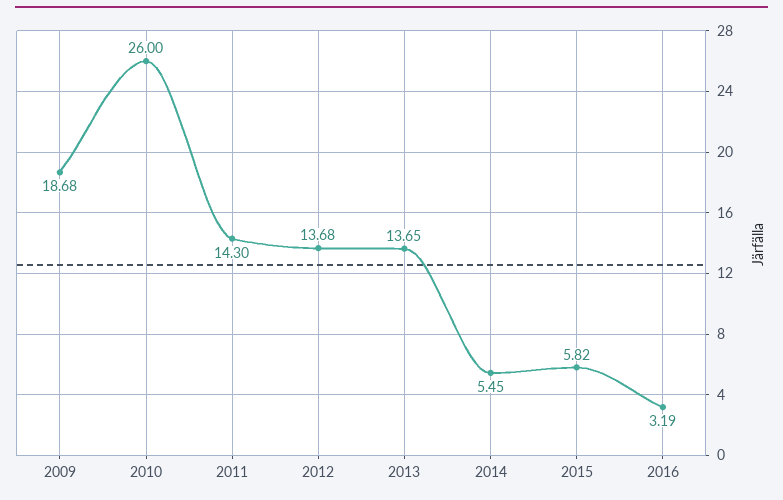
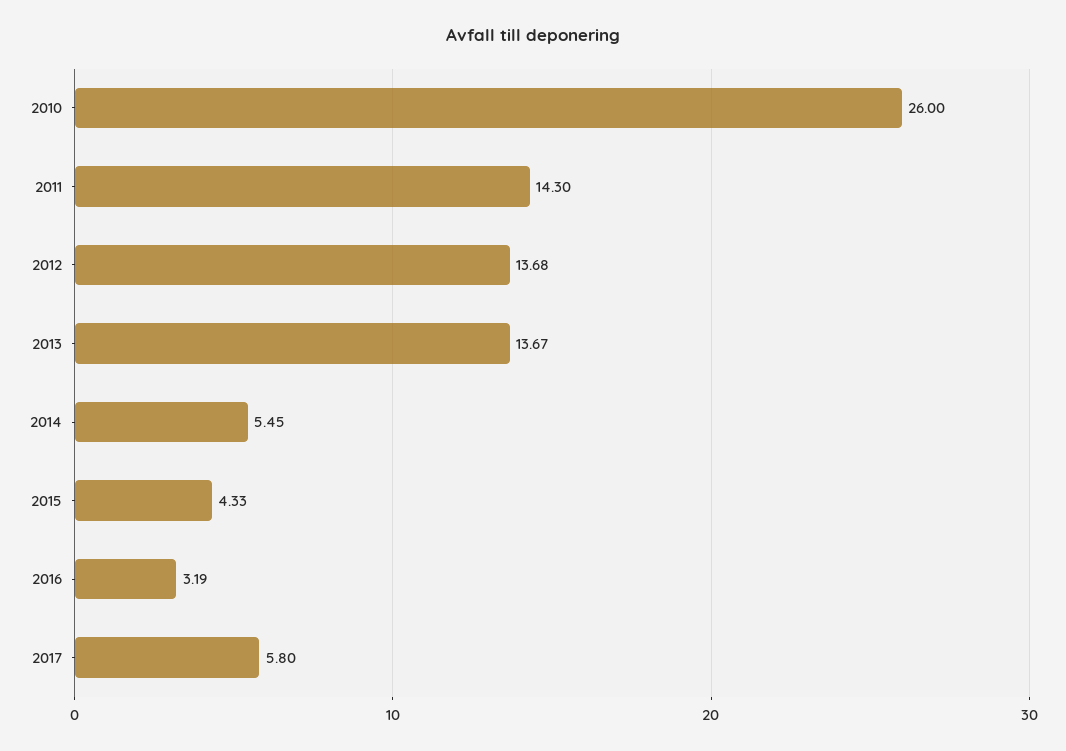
2009: 18.68 -> none
2013: 13.65 -> 13.67
2015: 5.82 -> 4.33
2017: none -> 5.8

